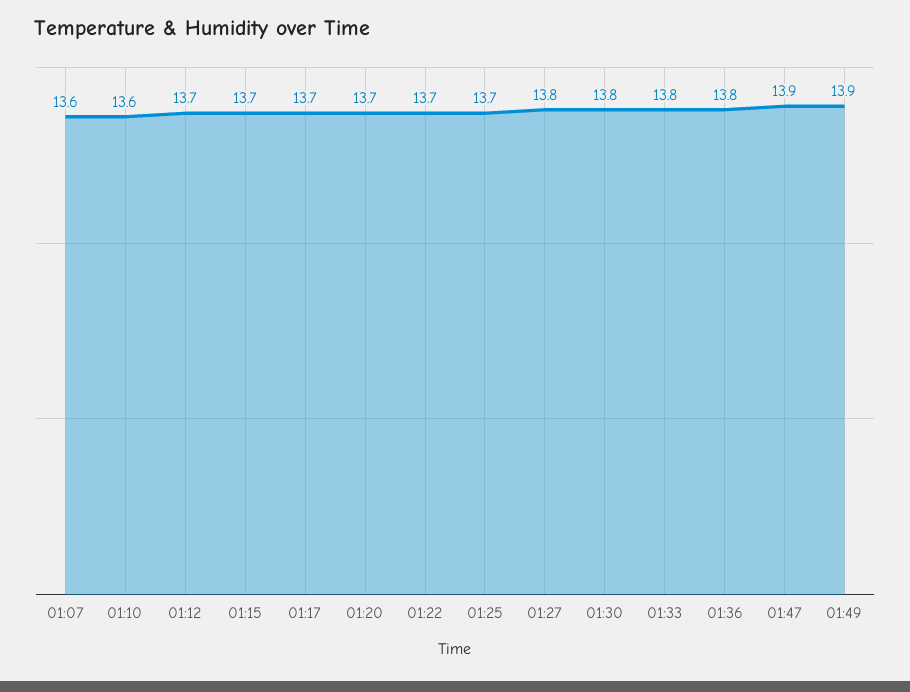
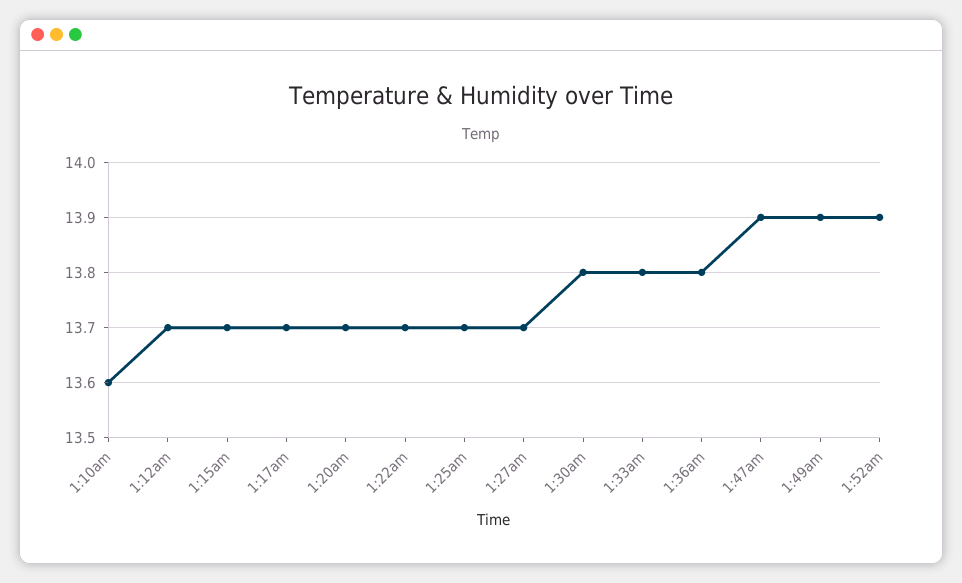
01:07: 13.6 -> none
01:27: 13.8 -> 13.7
1:52am: none -> 13.9

